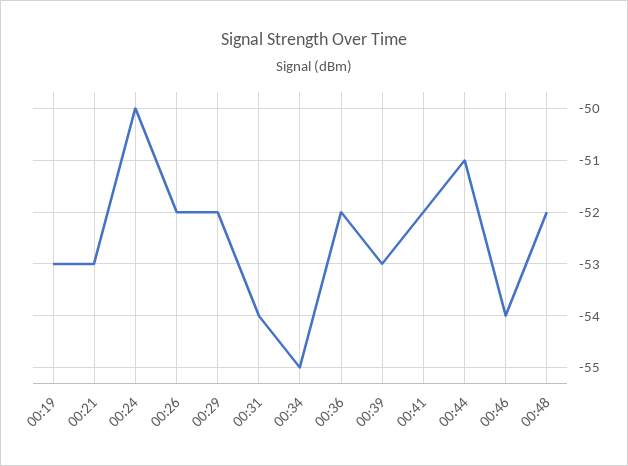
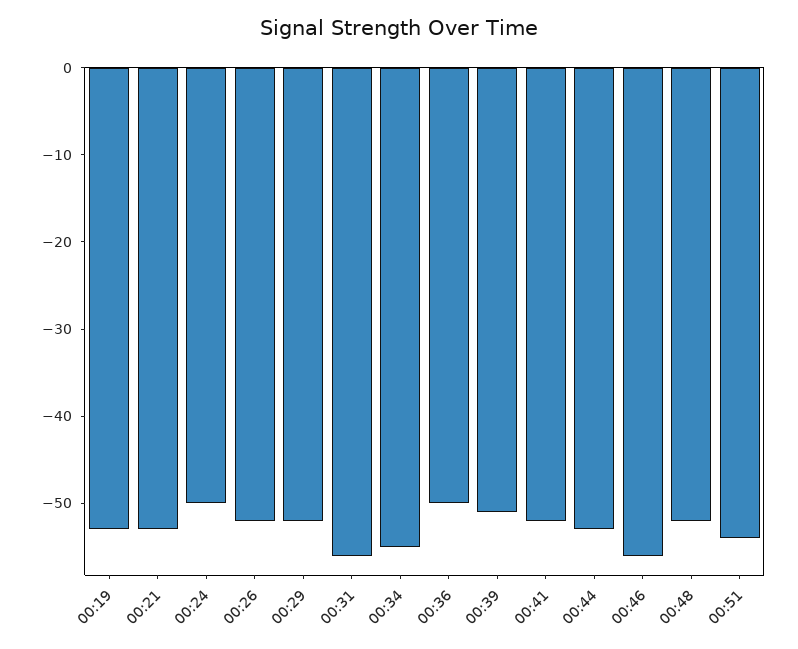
00:31: -54 -> -56
00:36: -52 -> -50
00:39: -53 -> -51
00:44: -51 -> -53
00:46: -54 -> -56
00:51: none -> -54

